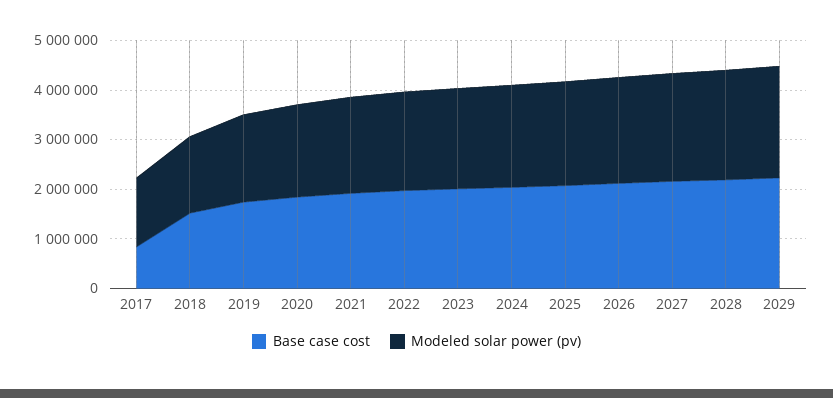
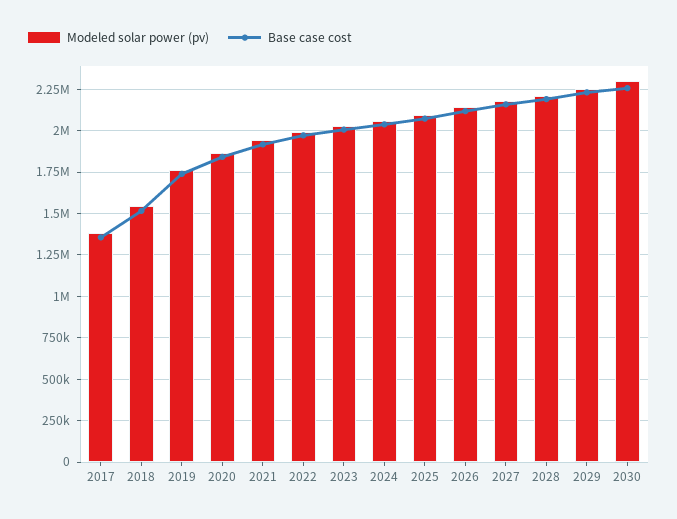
Base case cost, 2017: 800000 -> 1350000
Modeled solar power (pv), 2030: none -> 2300000
Base case cost, 2030: none -> 2250000

